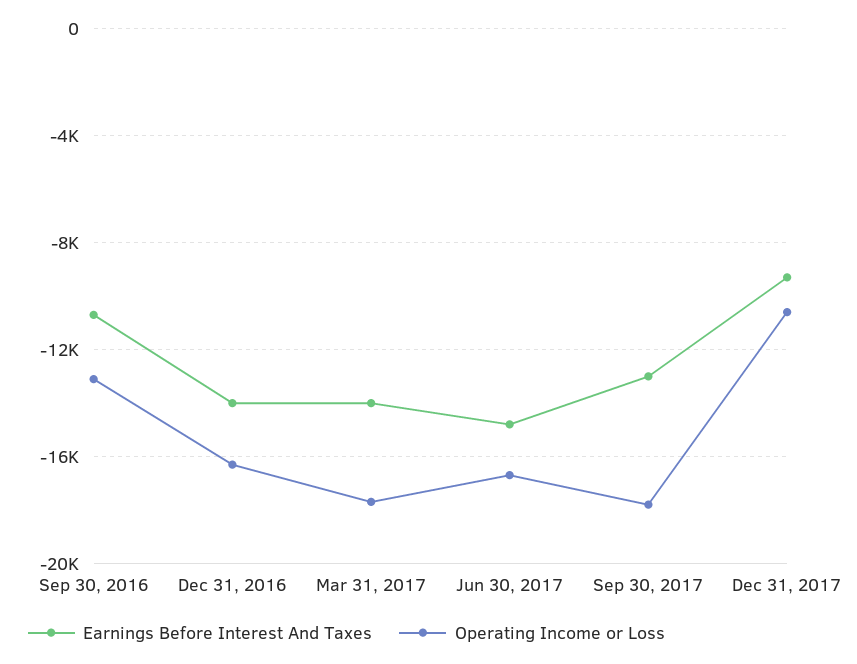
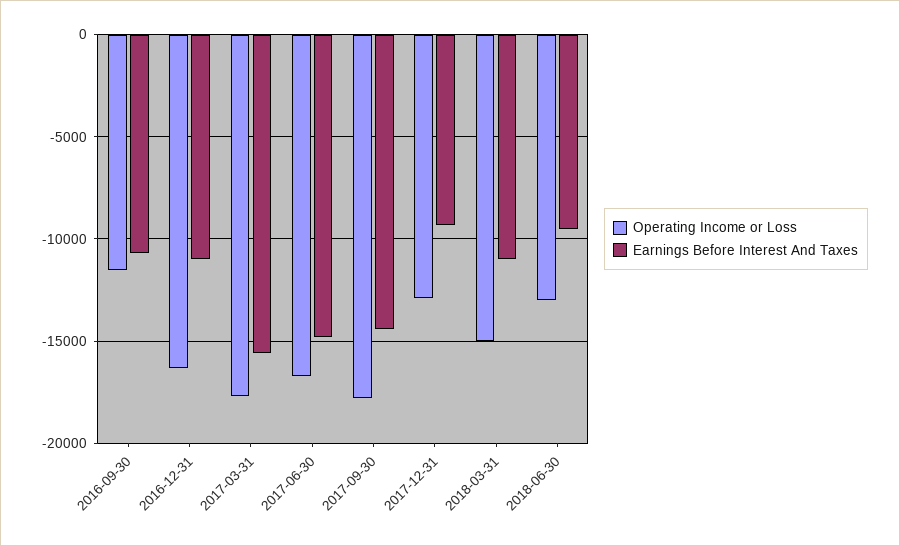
Operating Income or Loss, Sep 30, 2016: -13000 -> -11500
Earnings Before Interest And Taxes, Dec 31, 2016: -14000 -> -11000
Earnings Before Interest And Taxes, Mar 31, 2017: -14000 -> -15500
Earnings Before Interest And Taxes, Sep 30, 2017: -13000 -> -14500
Operating Income or Loss, Dec 31, 2017: -10500 -> -13000
Operating Income or Loss, 2018-03-31: none -> -15000
Earnings Before Interest And Taxes, 2018-03-31: none -> -11000
Operating Income or Loss, 2018-06-30: none -> -13000
Earnings Before Interest And Taxes, 2018-06-30: none -> -9500

